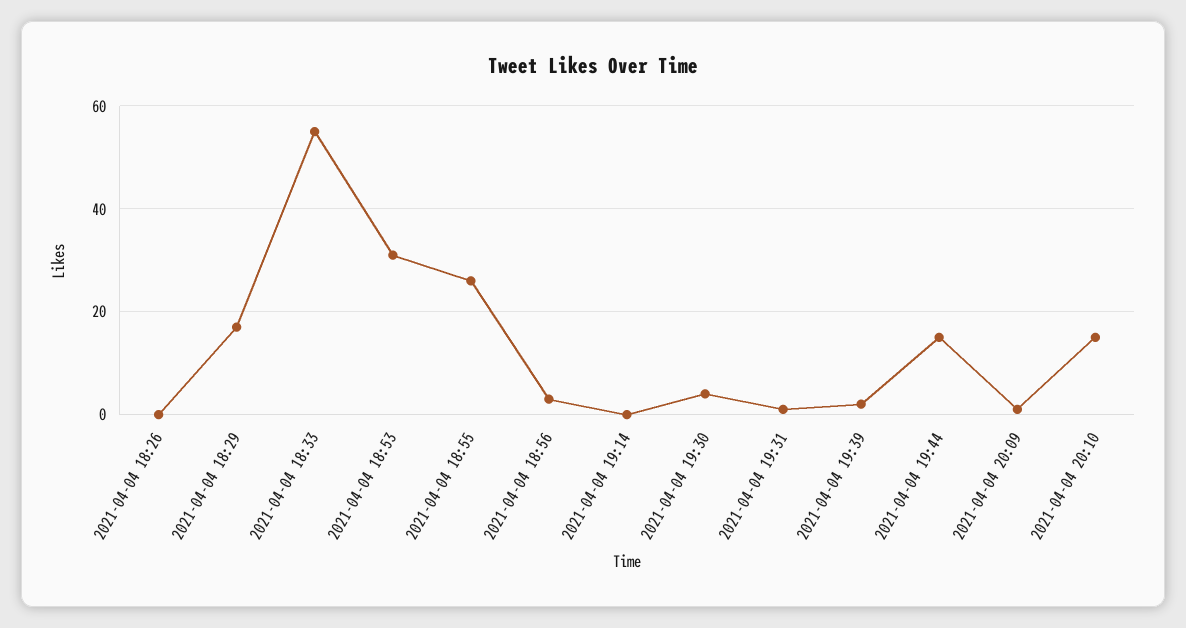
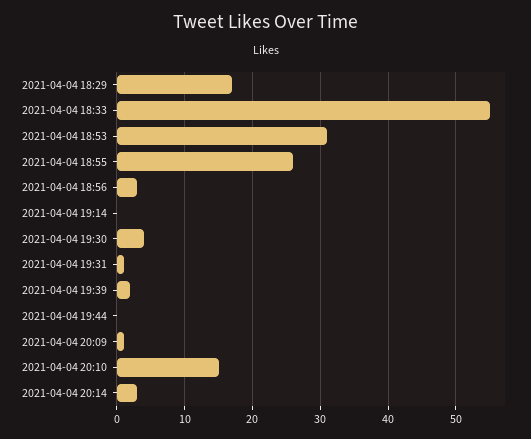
2021-04-04 18:26: 0 -> none
2021-04-04 19:44: 15 -> 0
2021-04-04 20:14: none -> 3

